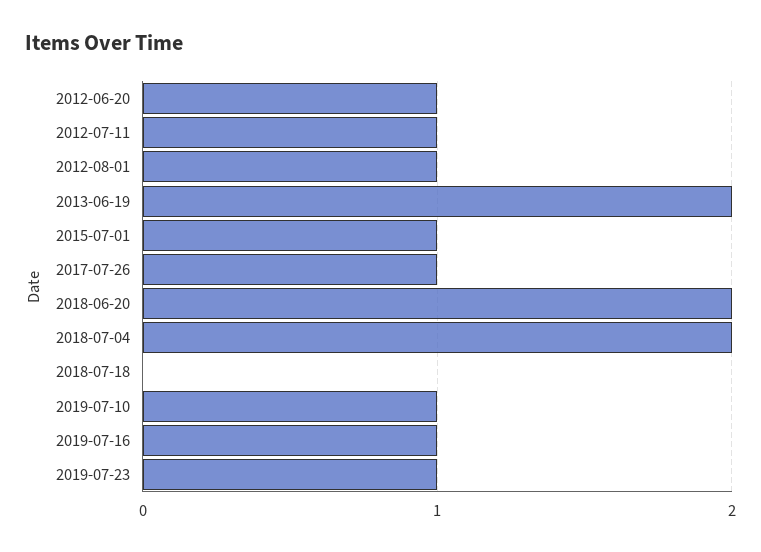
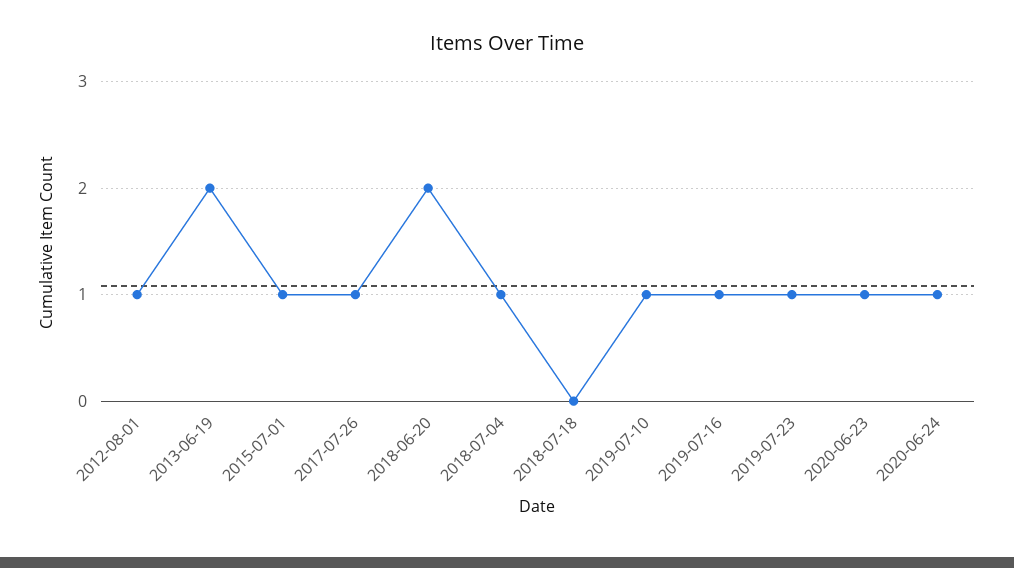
2012-06-20: 1 -> none
2012-07-11: 1 -> none
2018-07-04: 2 -> 1
2020-06-23: none -> 1
2020-06-24: none -> 1

